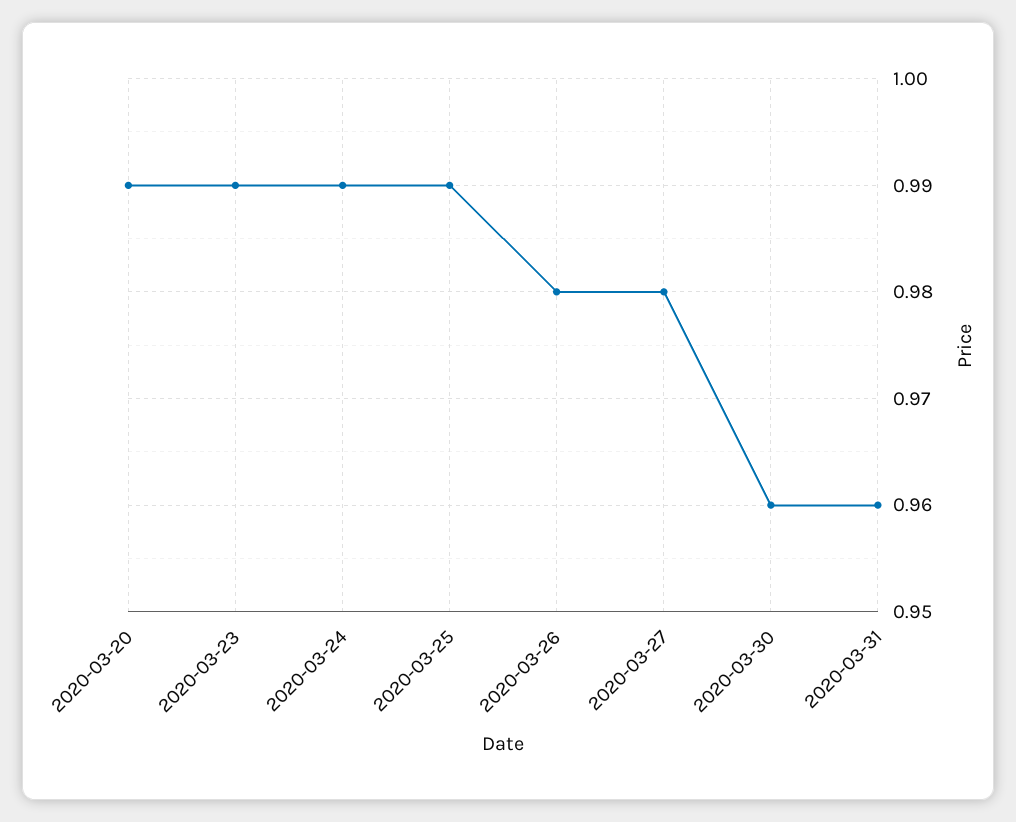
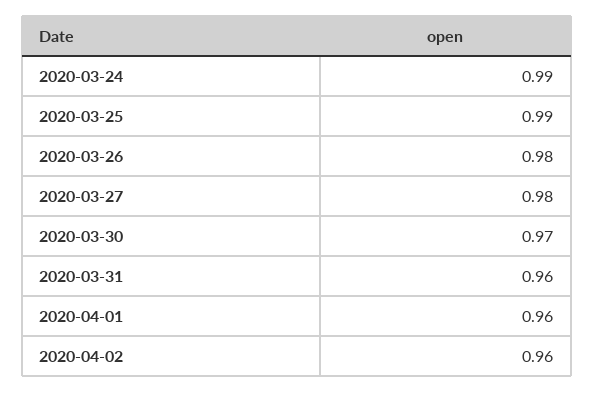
2020-03-20: 0.99 -> none
2020-03-23: 0.99 -> none
2020-03-30: 0.96 -> 0.97
2020-04-01: none -> 0.96
2020-04-02: none -> 0.96

